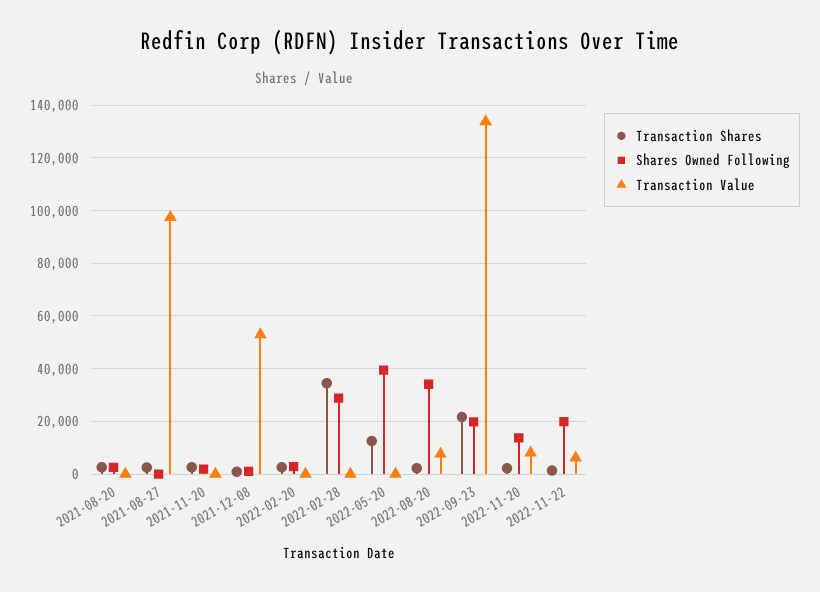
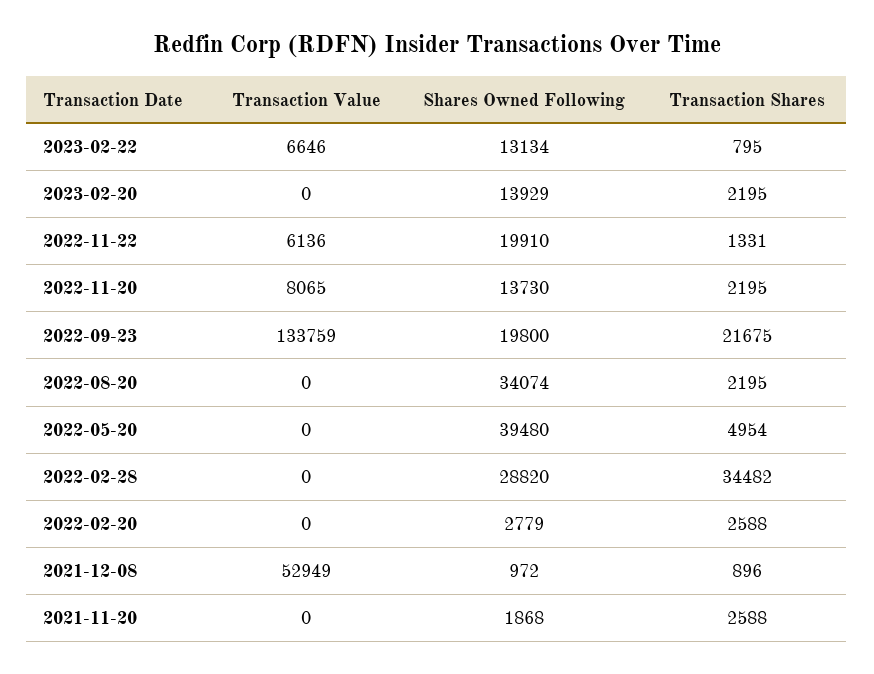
Transaction Shares, 2021-08-20: 2500 -> none
Shares Owned Following, 2021-08-20: 2500 -> none
Transaction Value, 2021-08-20: 0 -> none
Transaction Shares, 2021-08-27: 2500 -> none
Shares Owned Following, 2021-08-27: 0 -> none
Transaction Value, 2021-08-27: 97500 -> none
Transaction Shares, 2022-05-20: 12500 -> 4954
Transaction Value, 2022-08-20: 7500 -> 0
Transaction Value, 2023-02-22: none -> 6646
Shares Owned Following, 2023-02-22: none -> 13134
Transaction Shares, 2023-02-22: none -> 795
Transaction Value, 2023-02-20: none -> 0
Shares Owned Following, 2023-02-20: none -> 13929
Transaction Shares, 2023-02-20: none -> 2195

